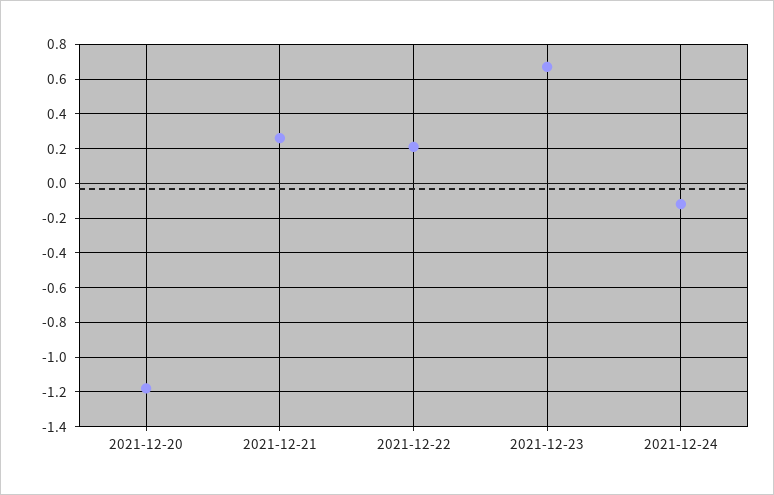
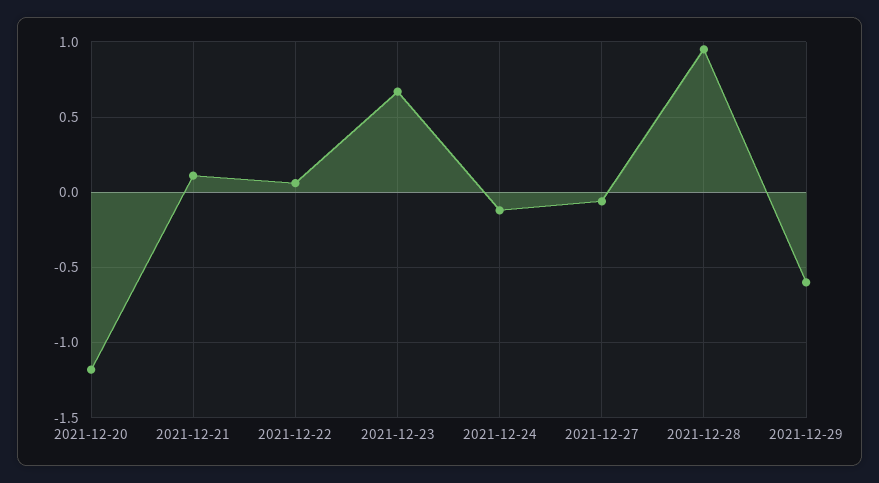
2021-12-21: 0.25 -> 0.1
2021-12-22: 0.2 -> 0.05
2021-12-27: none -> -0.05
2021-12-28: none -> 0.95
2021-12-29: none -> -0.6

